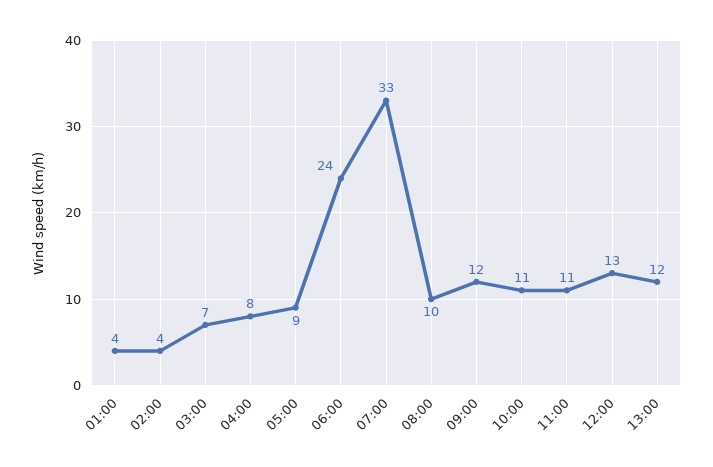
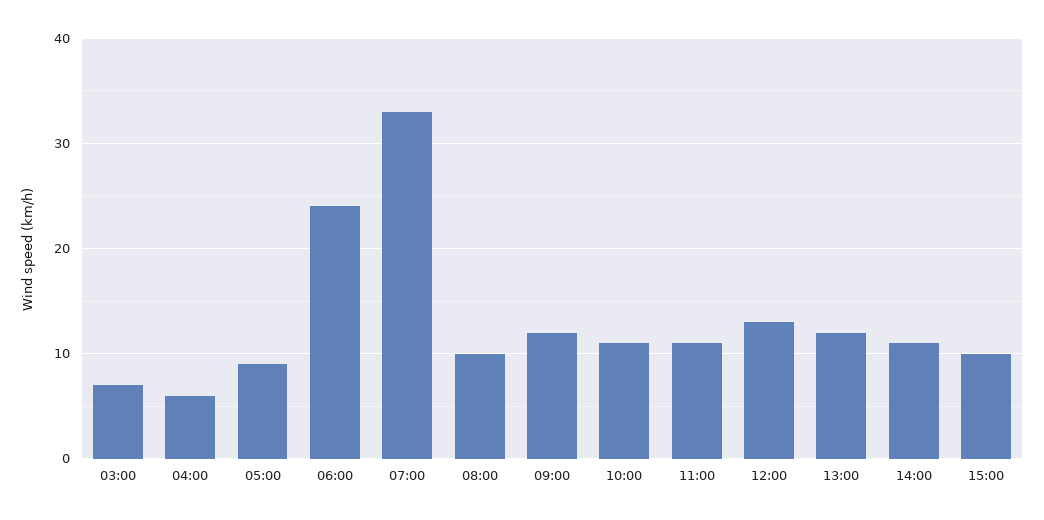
01:00: 4 -> none
02:00: 4 -> none
04:00: 8 -> 6
14:00: none -> 11
15:00: none -> 10

